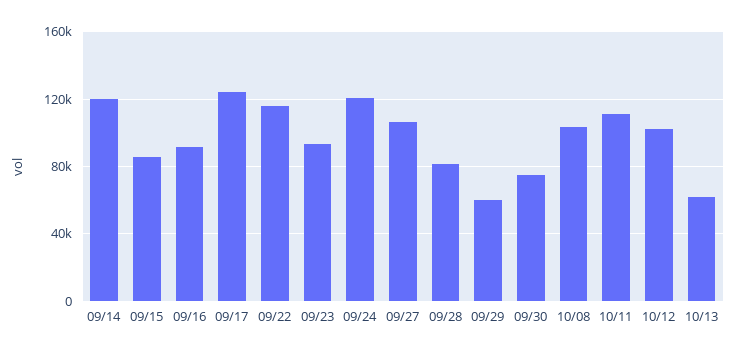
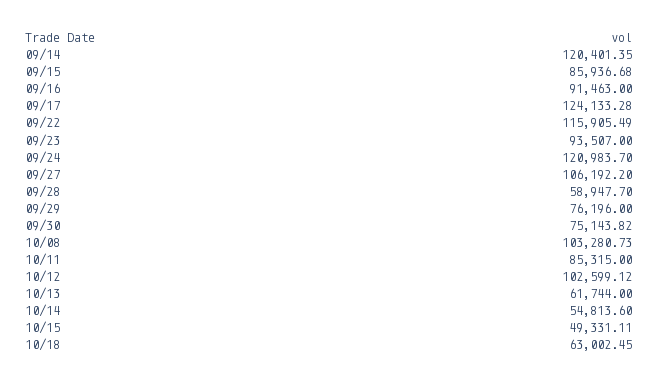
09/28: 80000 -> 58947.7
09/29: 60000 -> 76196
10/11: 110000 -> 85315
10/14: none -> 54813.6
10/15: none -> 49331.11
10/18: none -> 63002.45

